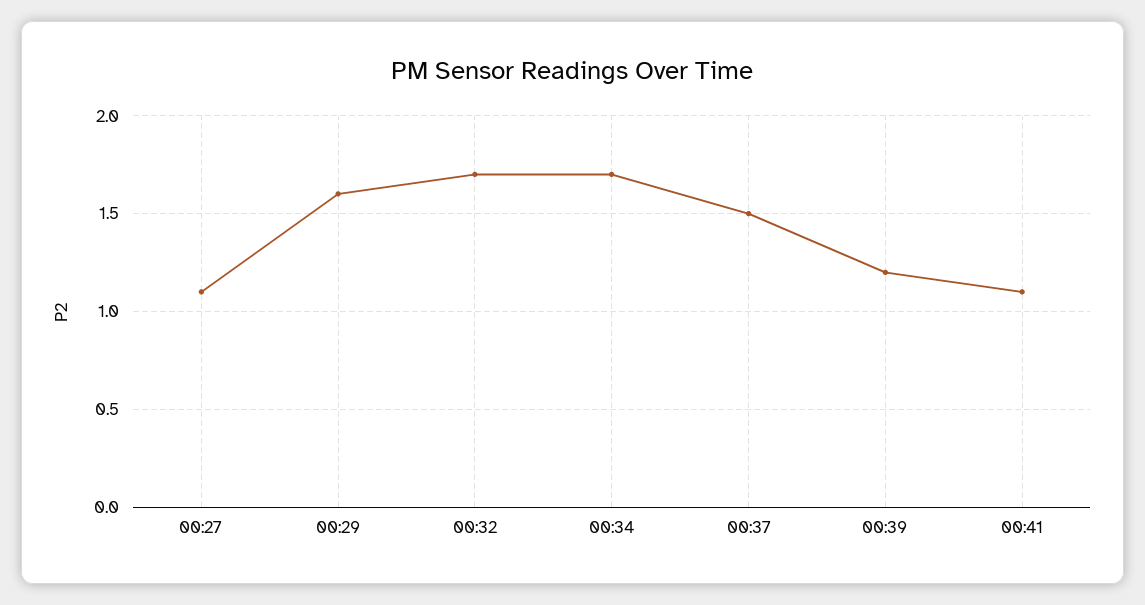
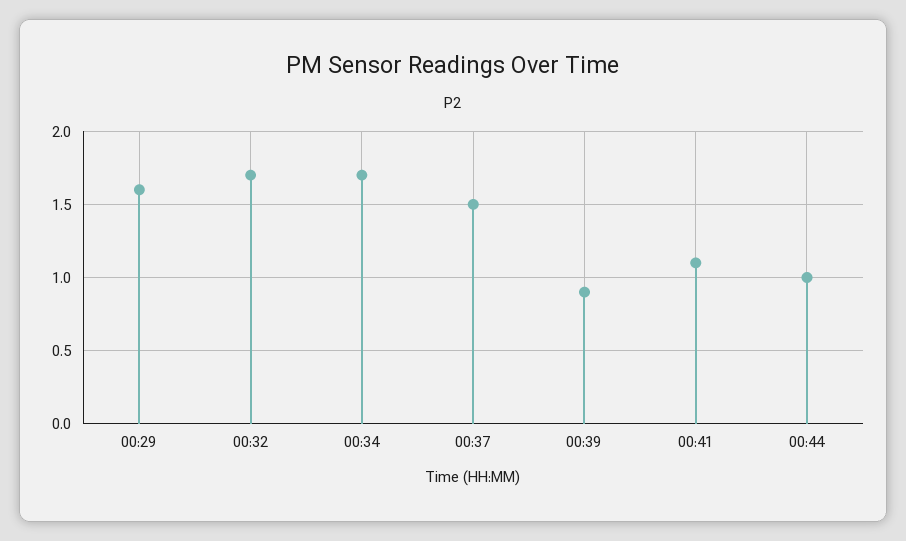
00:27: 1.1 -> none
00:39: 1.2 -> 0.9
00:44: none -> 1

